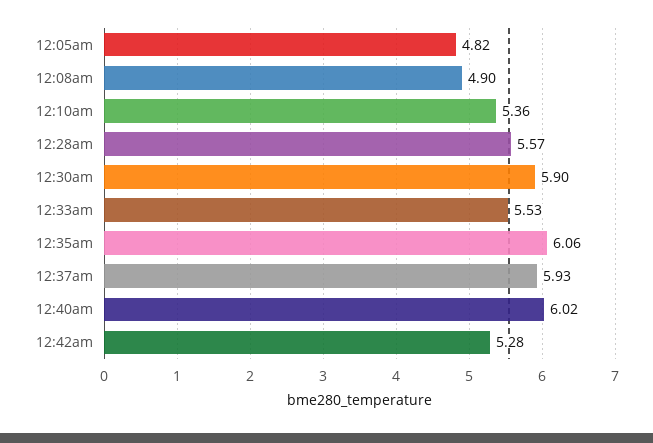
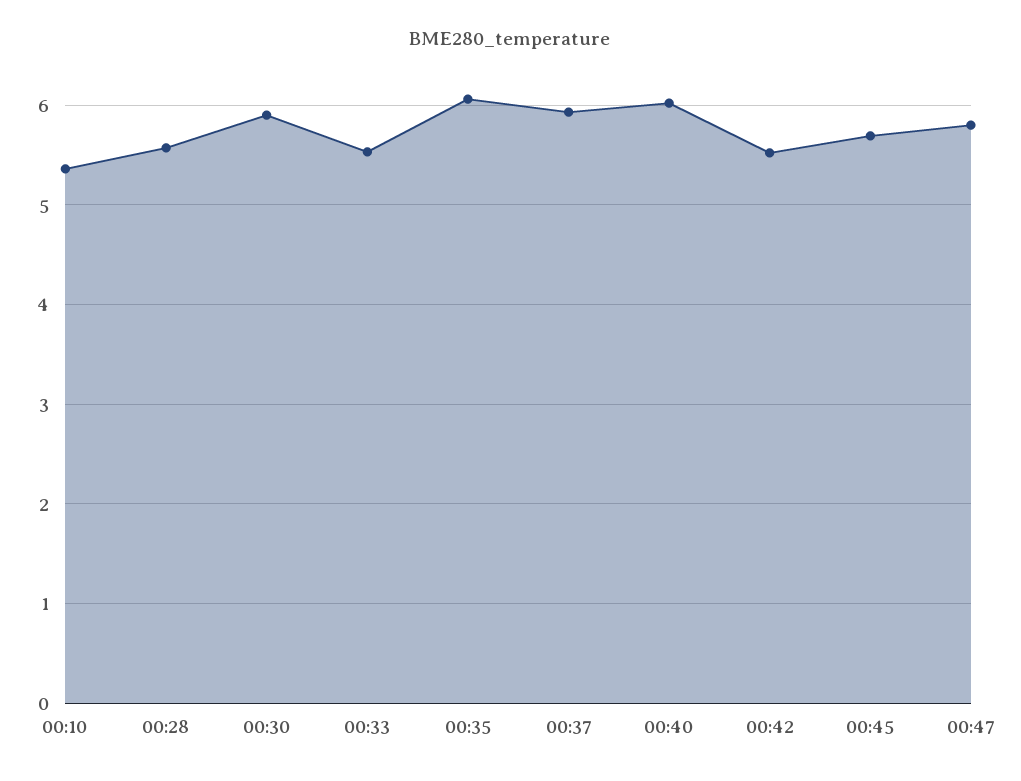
12:05am: 4.82 -> none
12:08am: 4.9 -> none
12:42am: 5.28 -> 5.5
00:45: none -> 5.7
00:47: none -> 5.8

